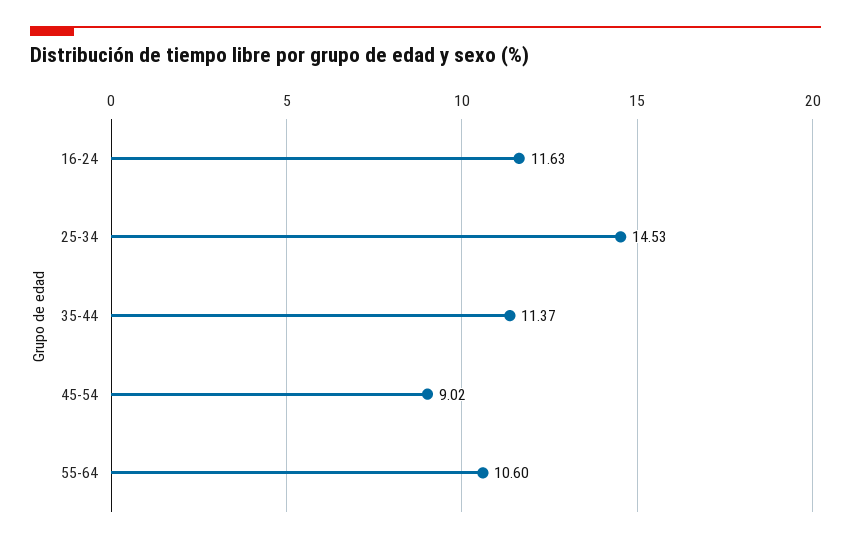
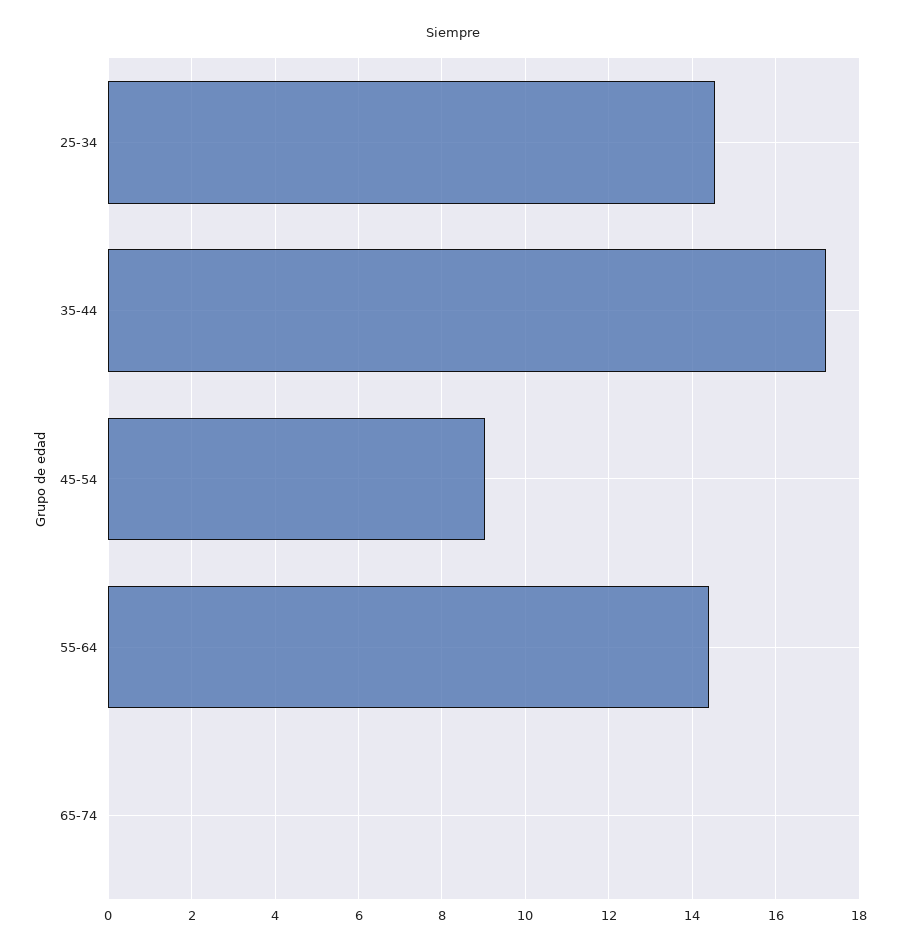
16-24: 11.63 -> none
35-44: 11.37 -> 17.2
55-64: 10.6 -> 14.4
65-74: none -> 0

